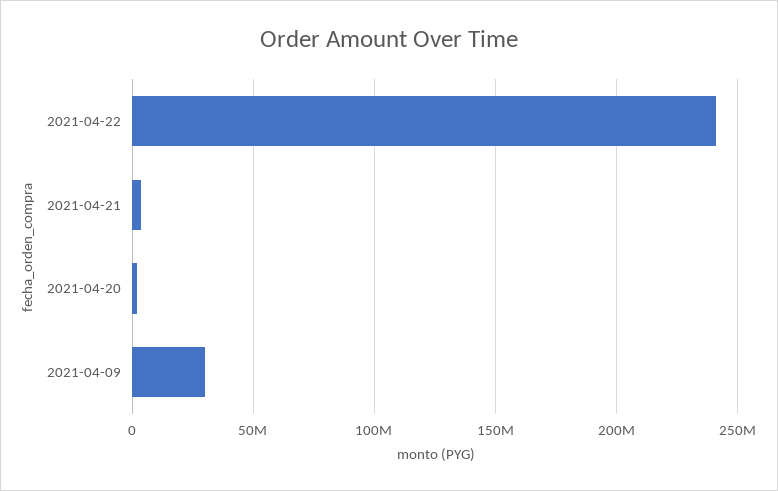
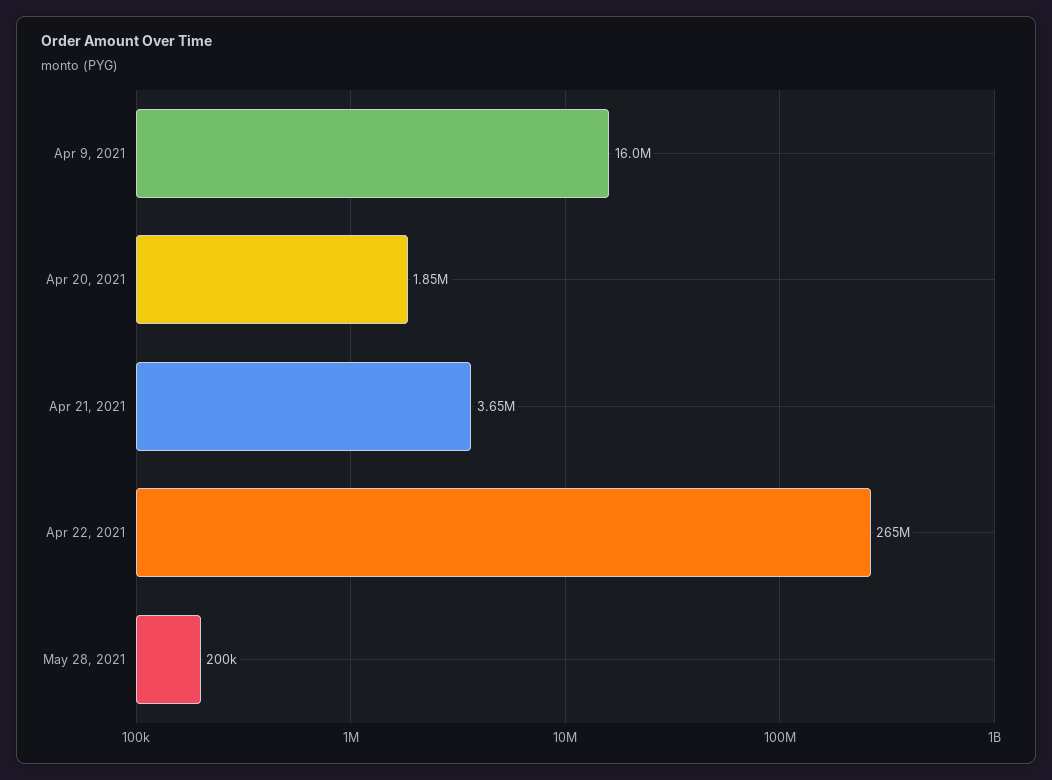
2021-04-22: 240000000 -> 265000000
2021-04-09: 30000000 -> 16000000
May 28, 2021: none -> 200000

